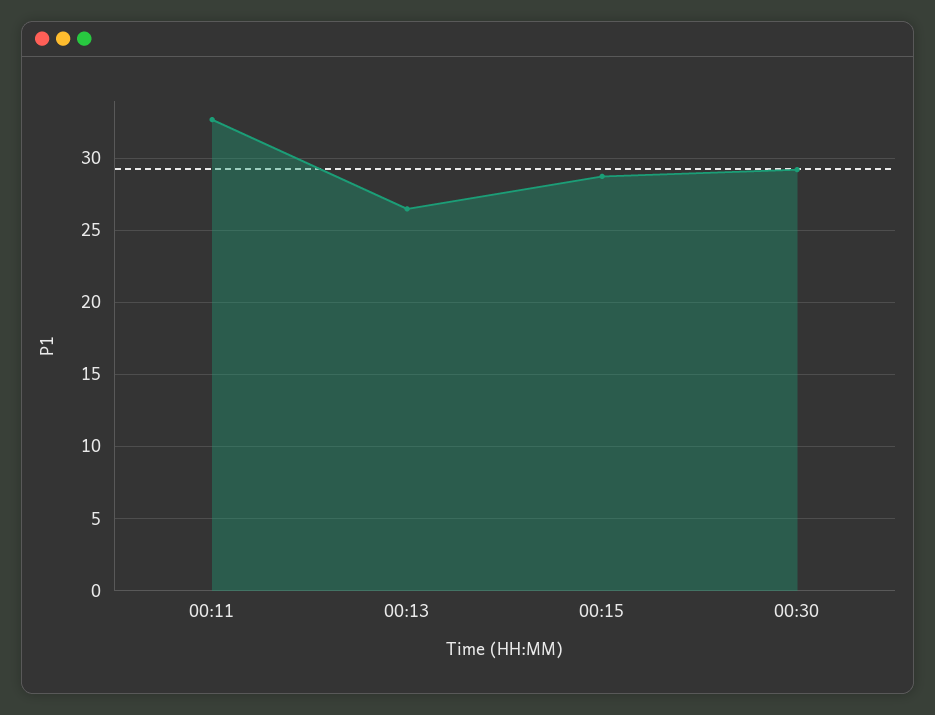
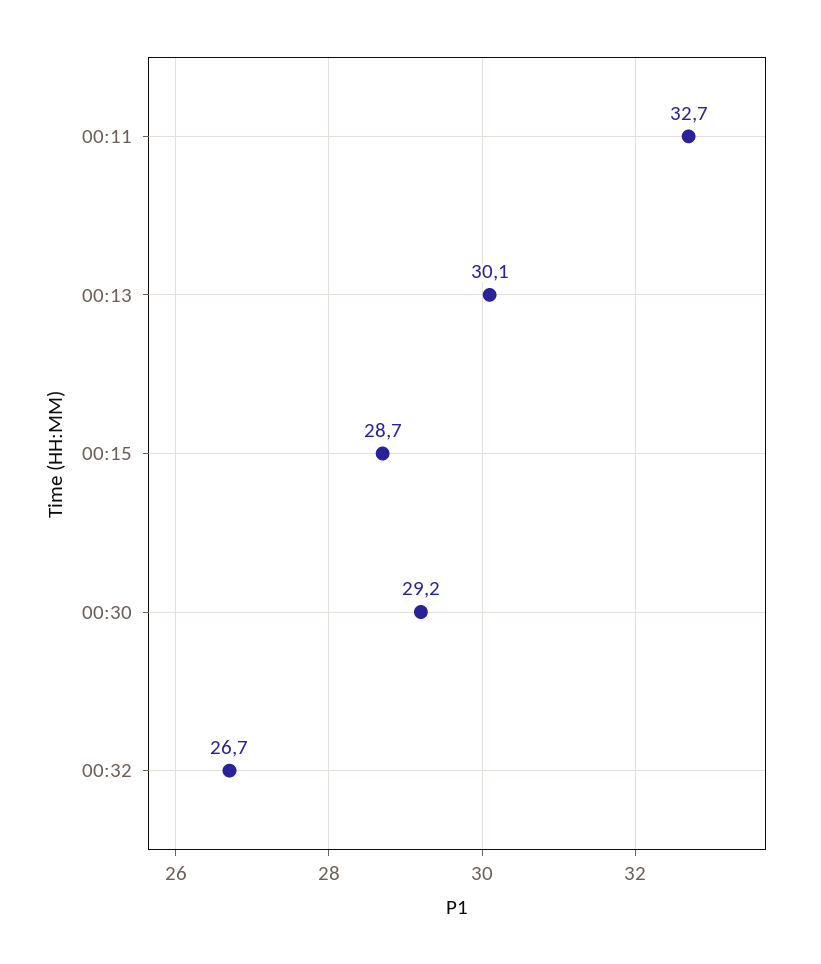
00:13: 26.5 -> 30.1
00:32: none -> 26.7

